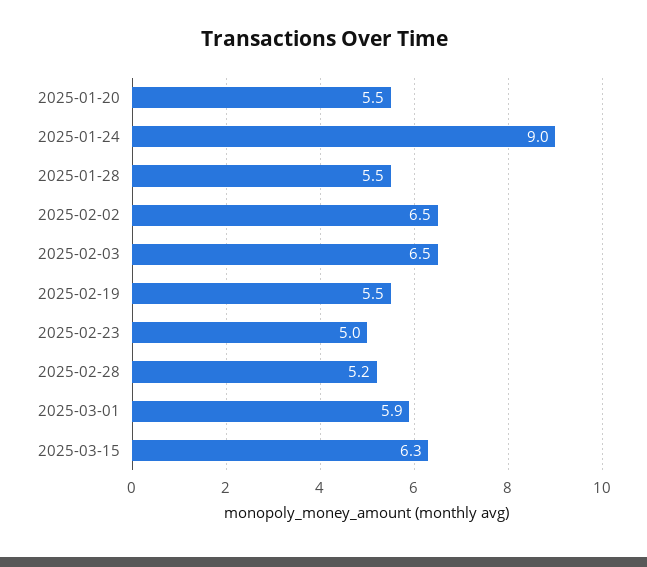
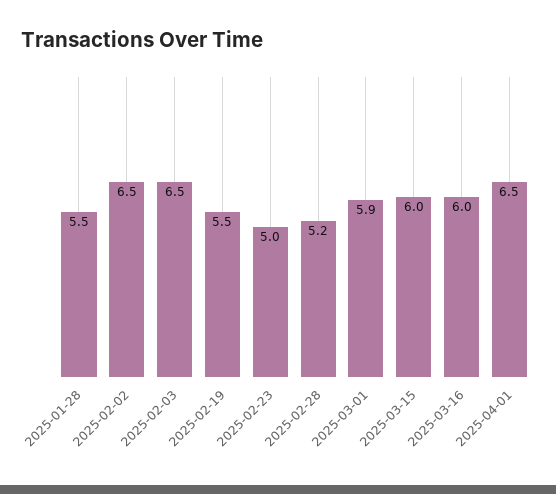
2025-01-20: 5.5 -> none
2025-01-24: 9 -> none
2025-03-15: 6.3 -> 6
2025-03-16: none -> 6
2025-04-01: none -> 6.5

